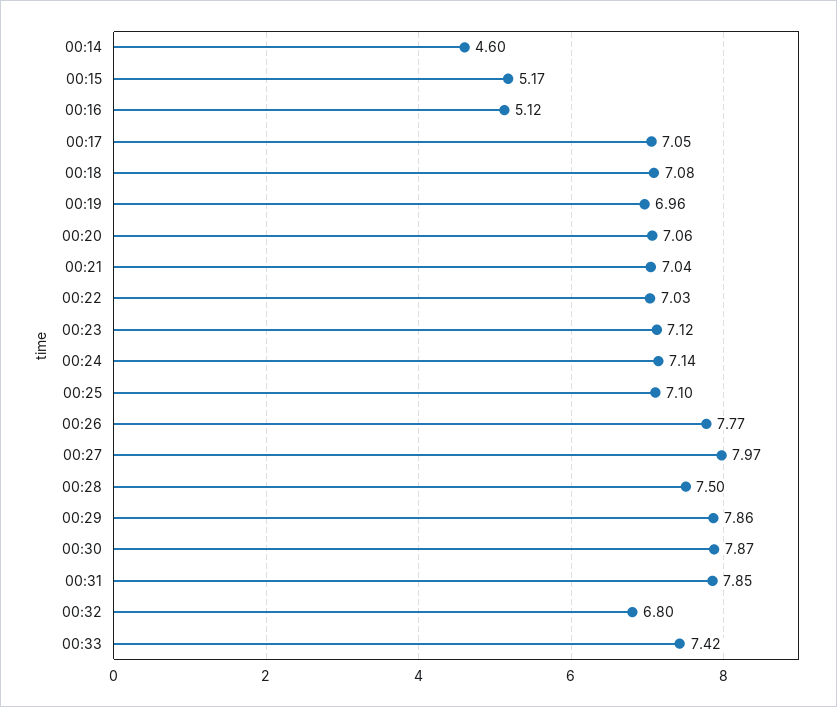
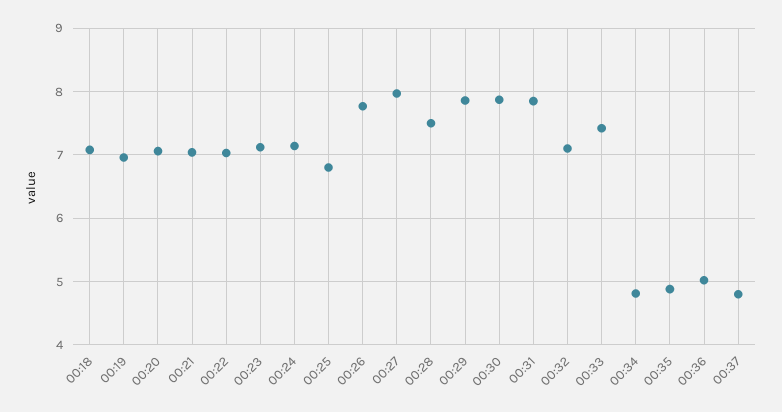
00:14: 4.6 -> none
00:15: 5.17 -> none
00:16: 5.12 -> none
00:17: 7.05 -> none
00:25: 7.1 -> 6.8
00:32: 6.8 -> 7.1
00:34: none -> 4.8
00:35: none -> 4.9
00:36: none -> 5
00:37: none -> 4.8

